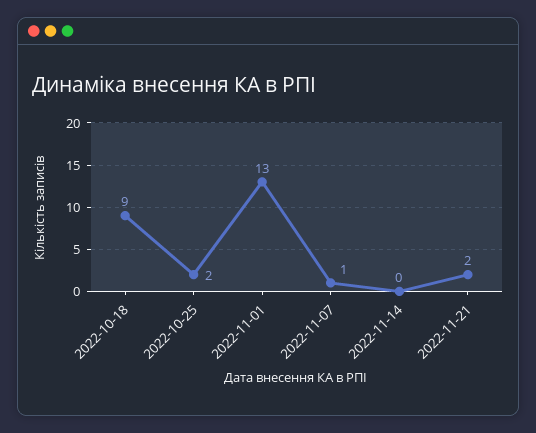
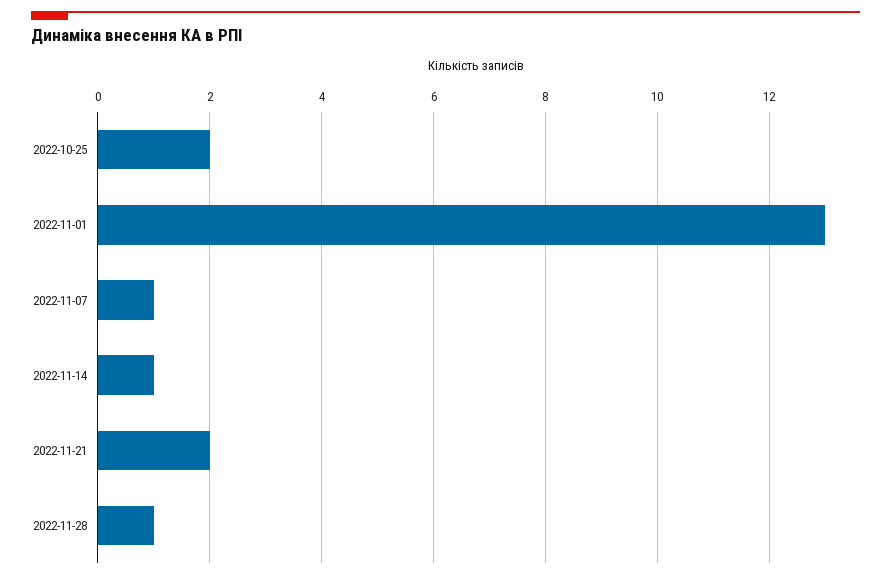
2022-10-18: 9 -> none
2022-11-14: 0 -> 1
2022-11-28: none -> 1

